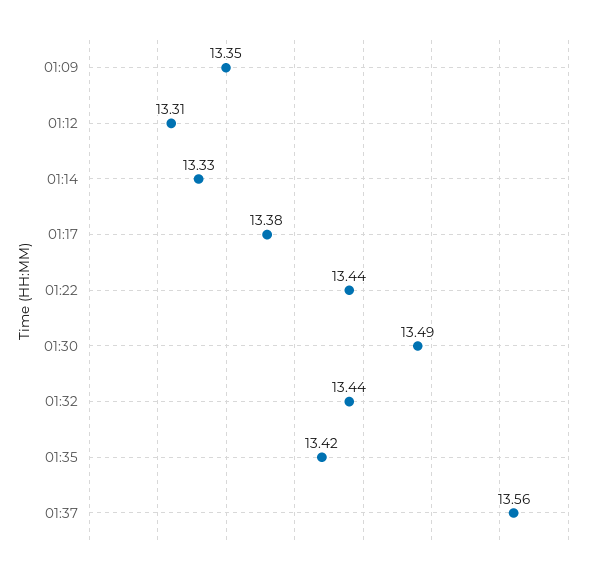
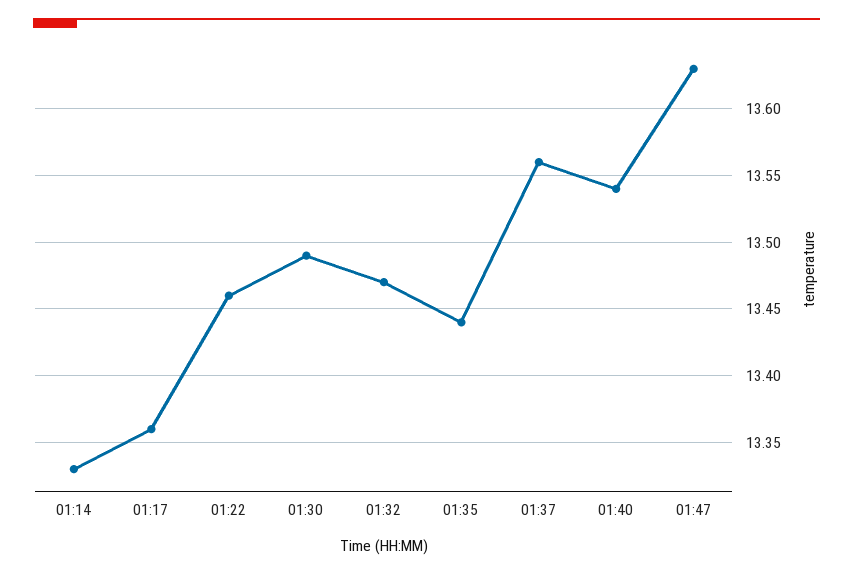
01:09: 13.35 -> none
01:12: 13.31 -> none
01:17: 13.38 -> 13.36
01:22: 13.44 -> 13.46
01:32: 13.44 -> 13.47
01:35: 13.42 -> 13.44
01:40: none -> 13.54
01:47: none -> 13.63

